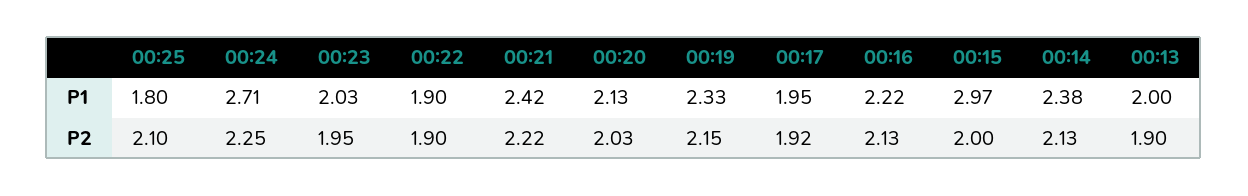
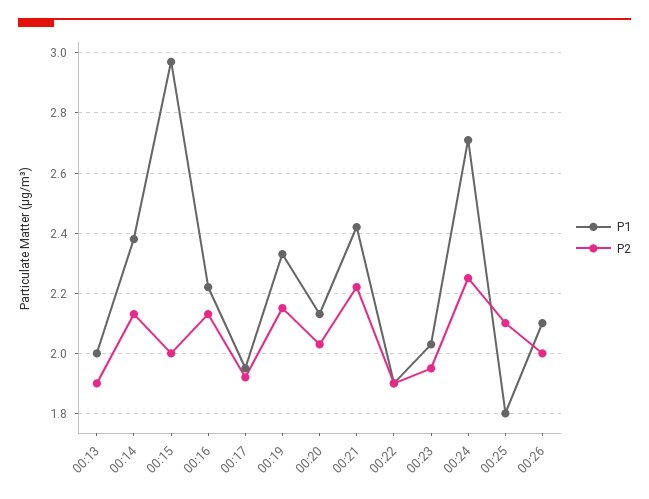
P1, 00:26: none -> 2.1
P2, 00:26: none -> 2

